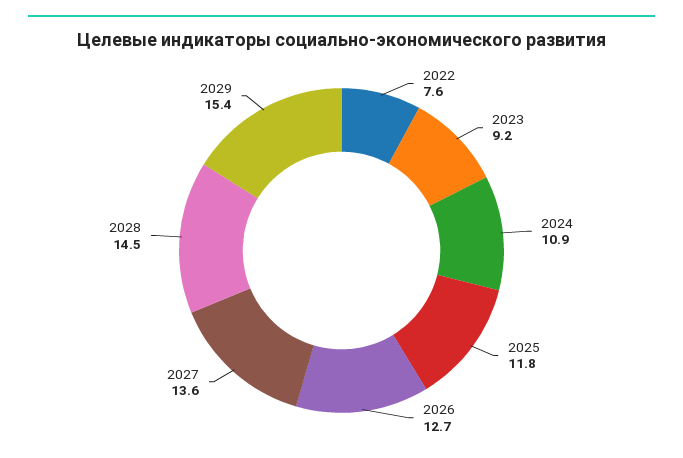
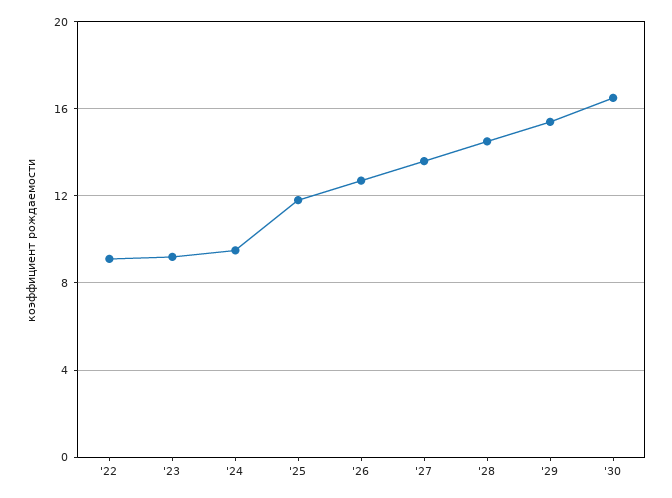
2022: 7.6 -> 9
2024: 10.9 -> 9.5
'30: none -> 16.5

